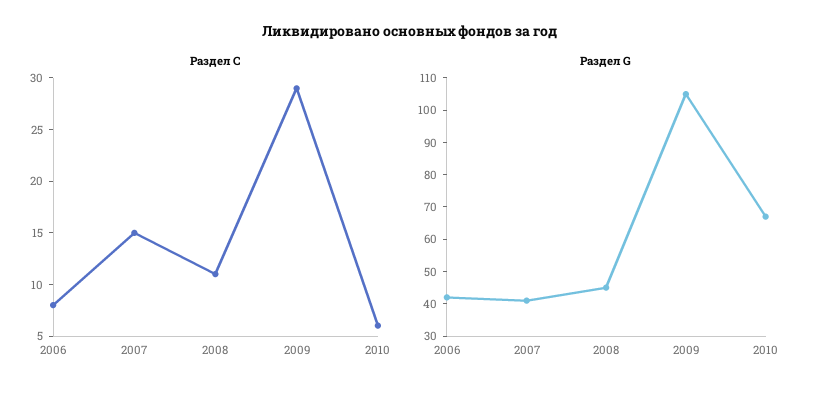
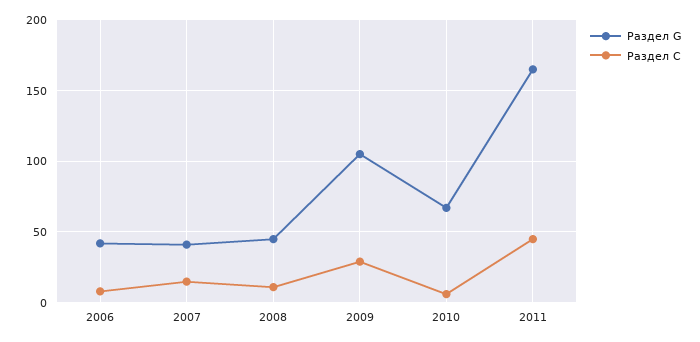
Раздел G, 2011: none -> 165
Раздел С, 2011: none -> 45

